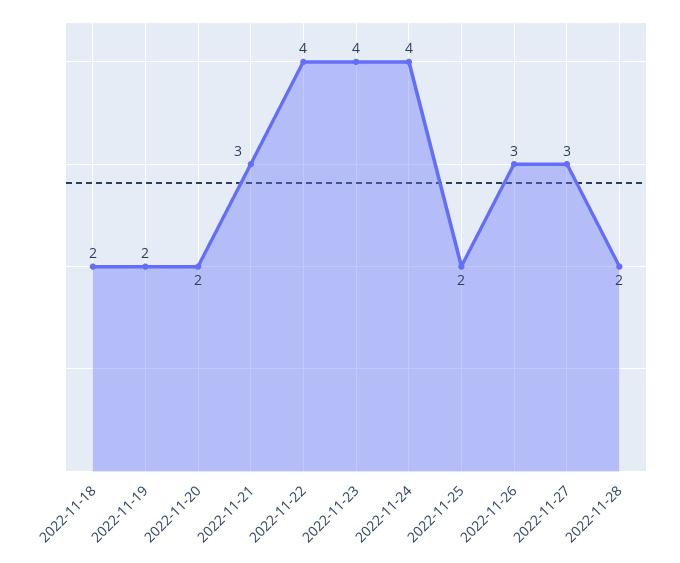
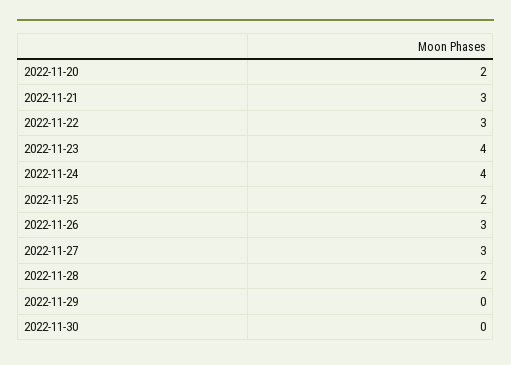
2022-11-18: 2 -> none
2022-11-19: 2 -> none
2022-11-22: 4 -> 3
2022-11-29: none -> 0
2022-11-30: none -> 0

